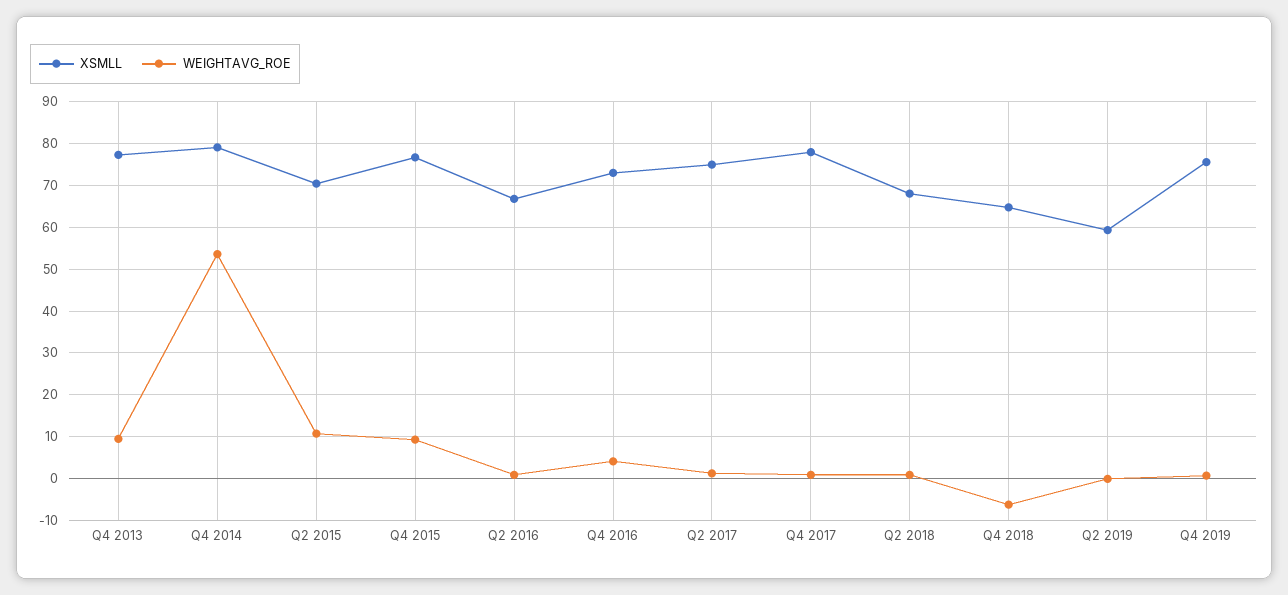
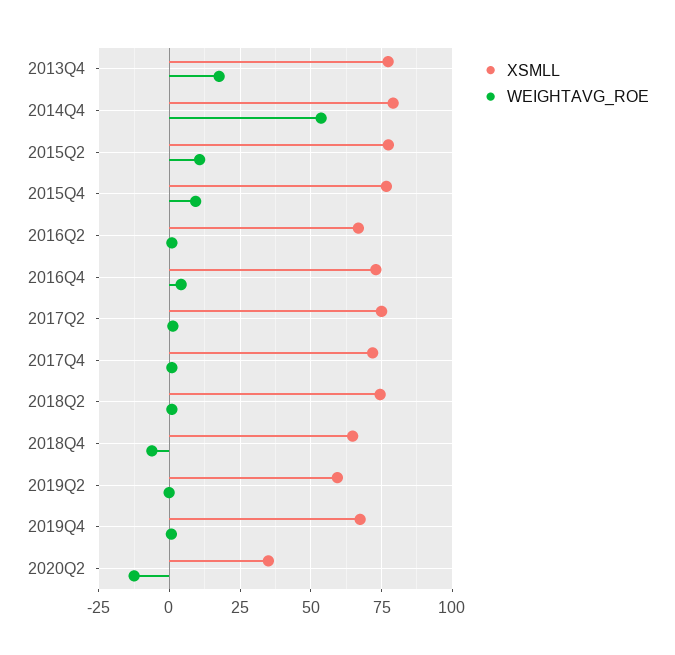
WEIGHTAVG_ROE, Q4 2013: 10 -> 17.5
XSMLL, Q2 2015: 70 -> 77.5
XSMLL, Q4 2017: 78 -> 72.5
XSMLL, Q2 2018: 68 -> 75
XSMLL, Q4 2019: 76 -> 67.5
XSMLL, 2020Q2: none -> 35
WEIGHTAVG_ROE, 2020Q2: none -> -12.5

